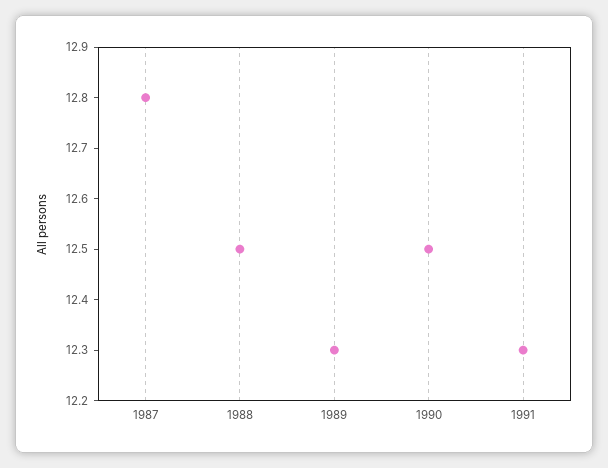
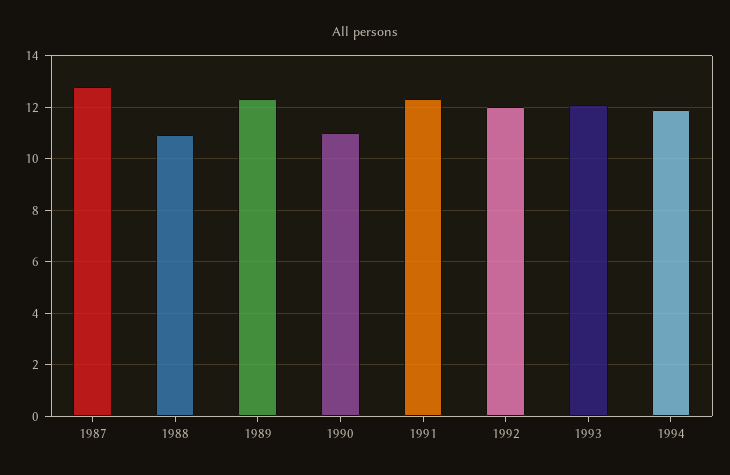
1988: 12.5 -> 11
1990: 12.5 -> 11
1992: none -> 12
1993: none -> 12
1994: none -> 12

